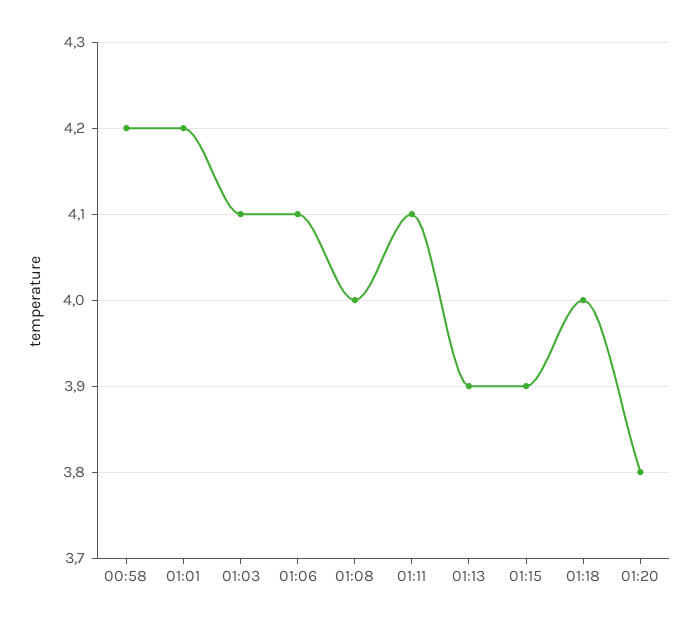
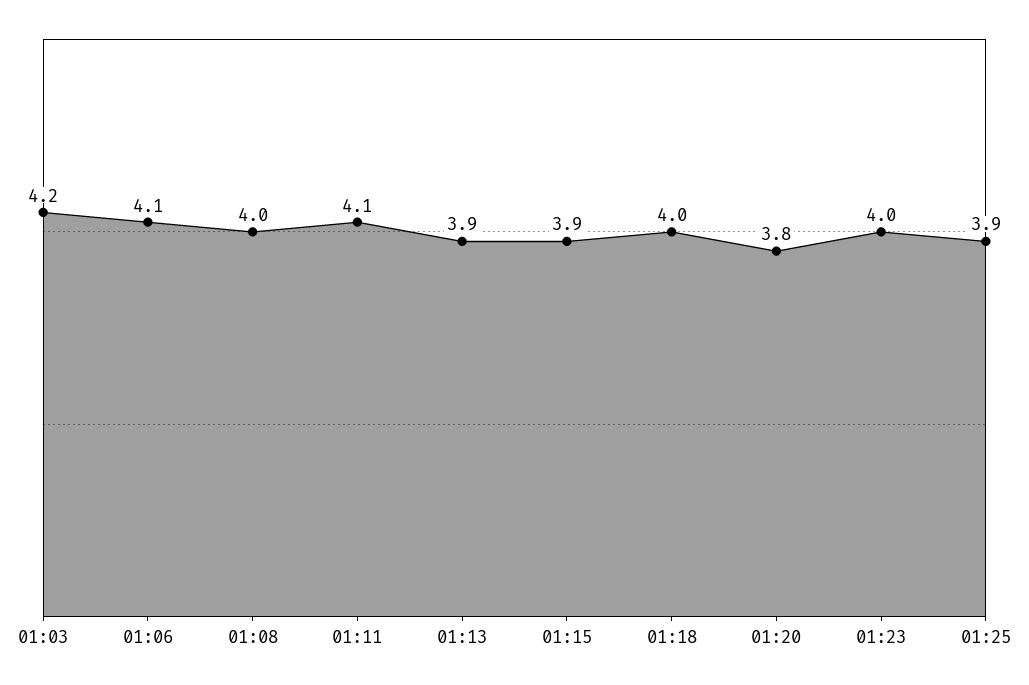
00:58: 4.2 -> none
01:01: 4.2 -> none
01:03: 4.1 -> 4.2
01:23: none -> 4
01:25: none -> 3.9

